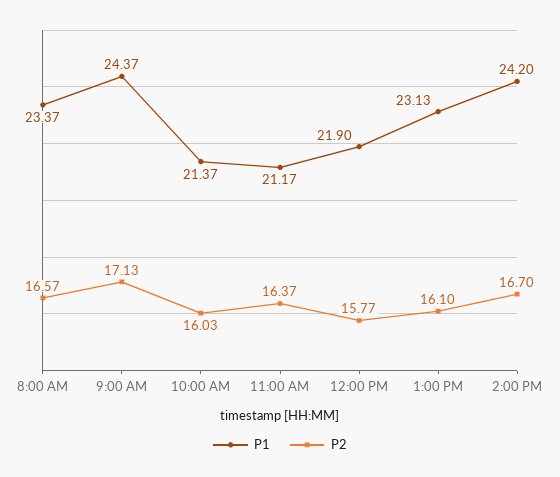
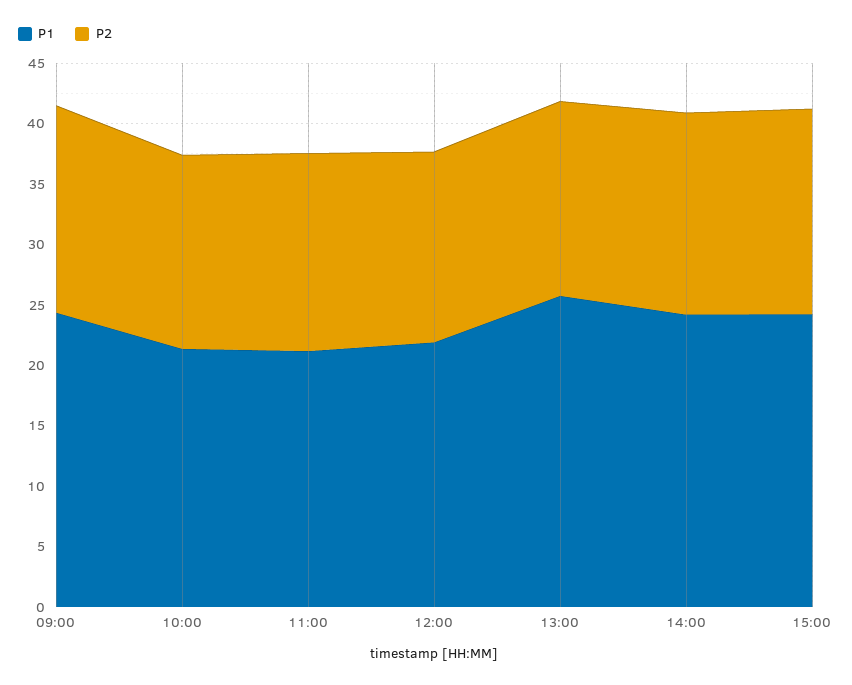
P1, 8:00 AM: 23.37 -> none
P2, 8:00 AM: 16.57 -> none
P1, 1:00 PM: 23.13 -> 26
P1, 15:00: none -> 24
P2, 15:00: none -> 17

